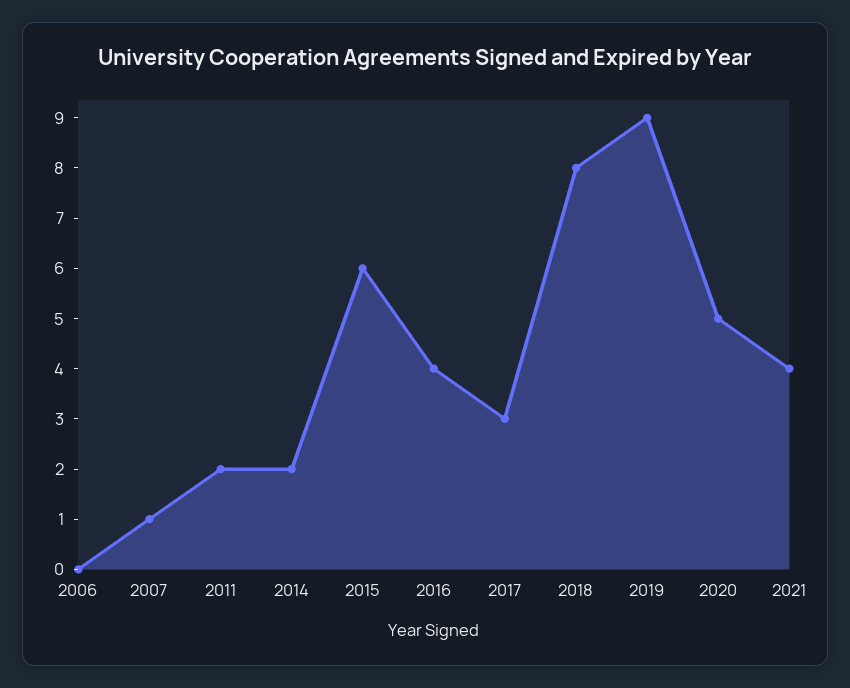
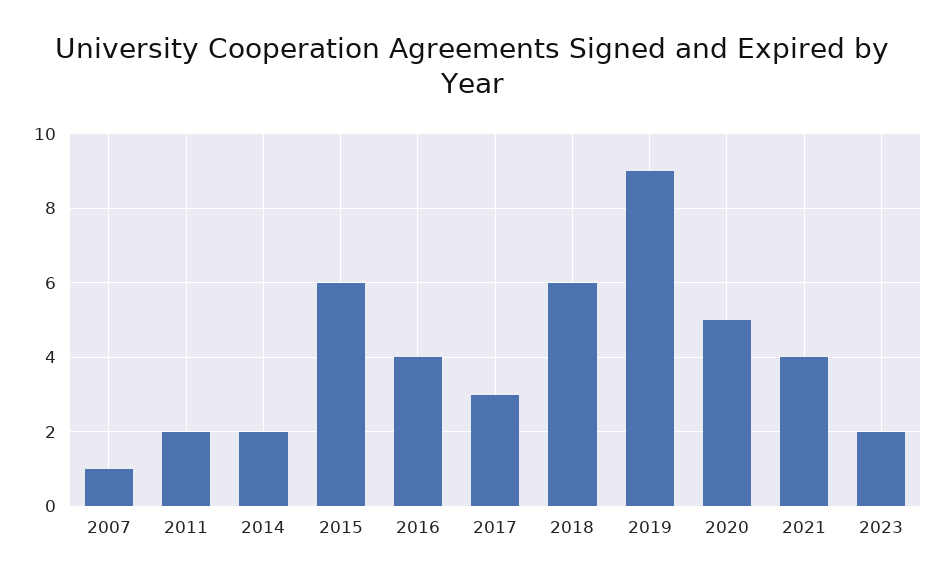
2006: 0 -> none
2018: 8 -> 6
2023: none -> 2

